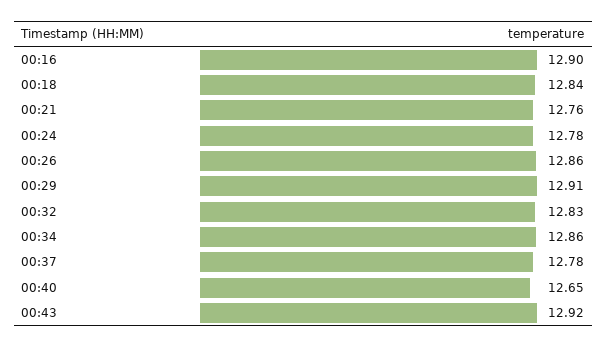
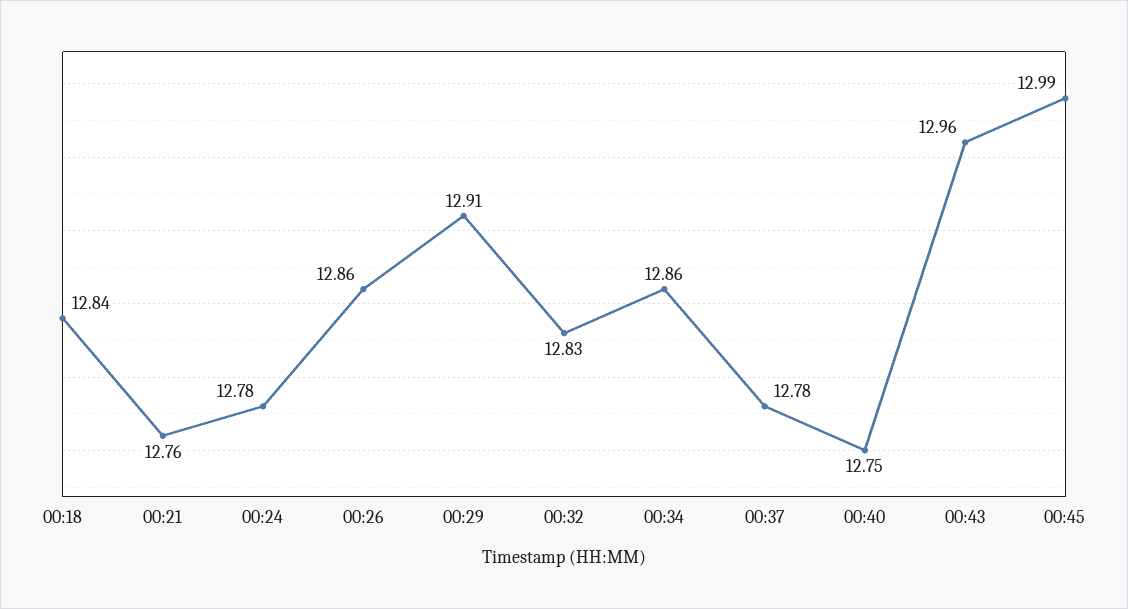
00:16: 12.9 -> none
00:40: 12.65 -> 12.75
00:43: 12.92 -> 12.96
00:45: none -> 12.99

